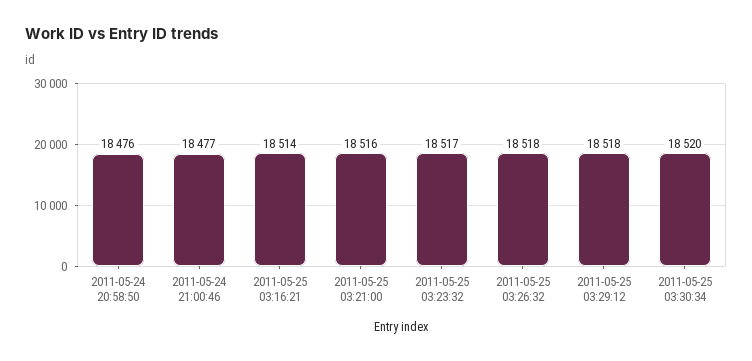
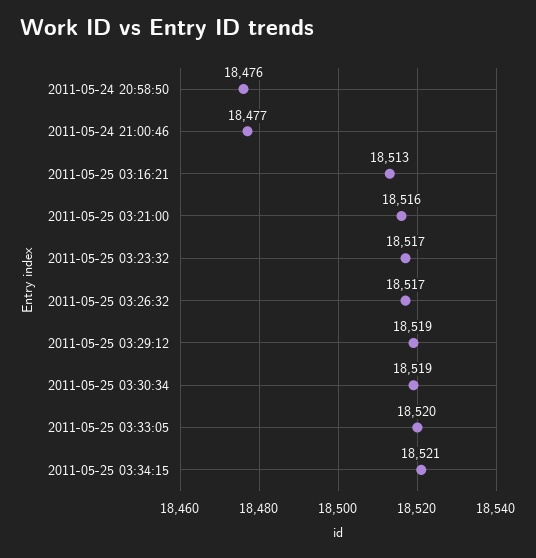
2011-05-25 03:16:21: 18514 -> 18513
2011-05-25 03:26:32: 18518 -> 18517
2011-05-25 03:29:12: 18518 -> 18519
2011-05-25 03:30:34: 18520 -> 18519
2011-05-25 03:33:05: none -> 18520
2011-05-25 03:34:15: none -> 18521

